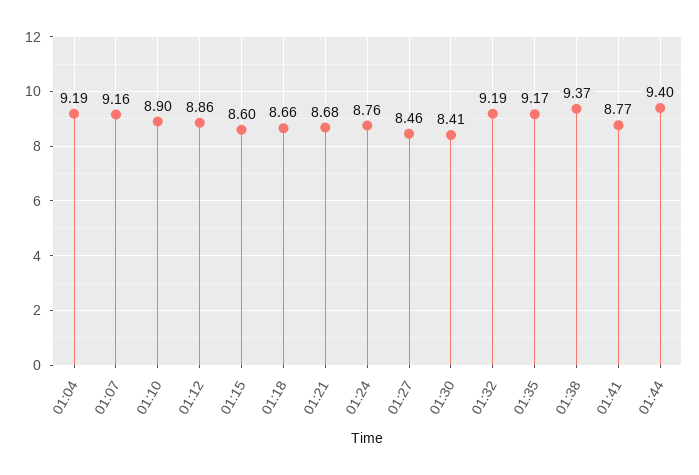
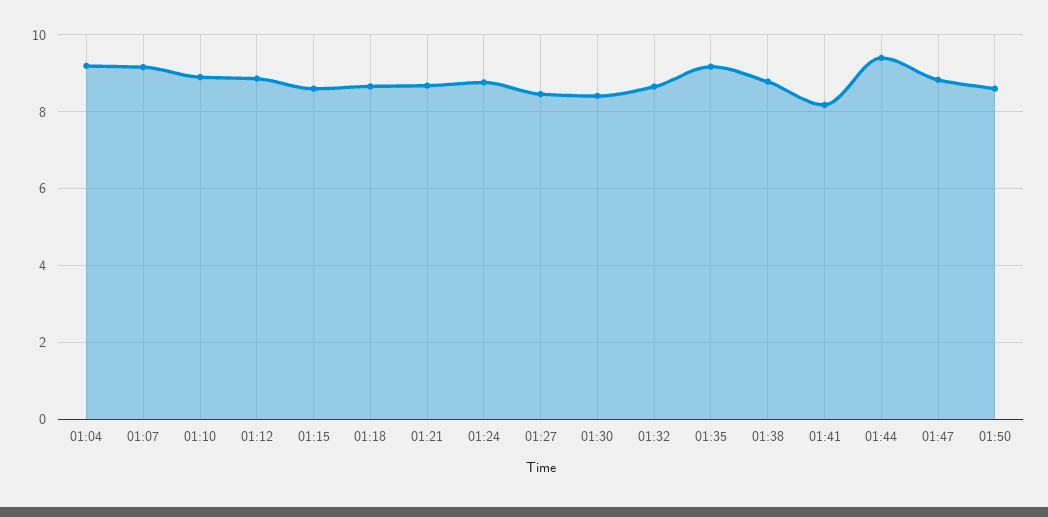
01:32: 9.19 -> 8.6
01:38: 9.37 -> 8.8
01:41: 8.77 -> 8.2
01:47: none -> 8.8
01:50: none -> 8.6

